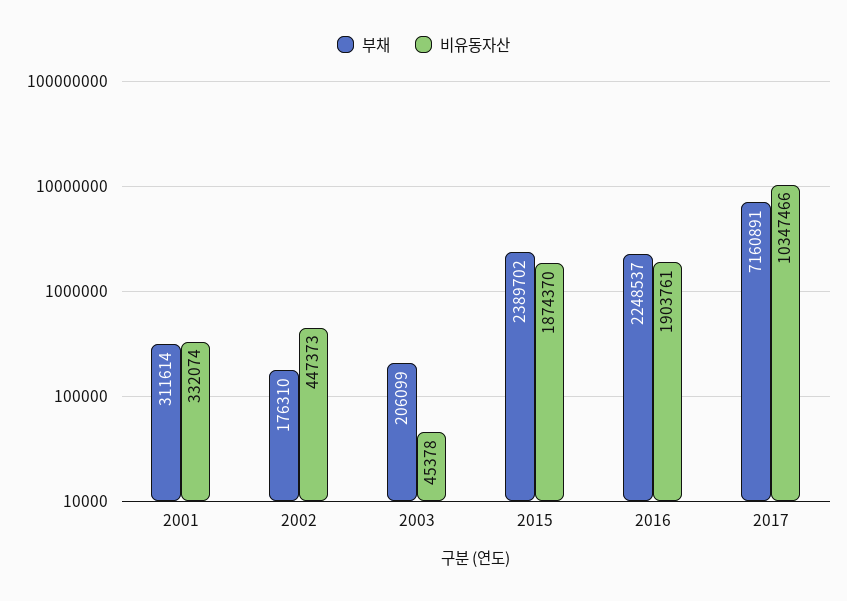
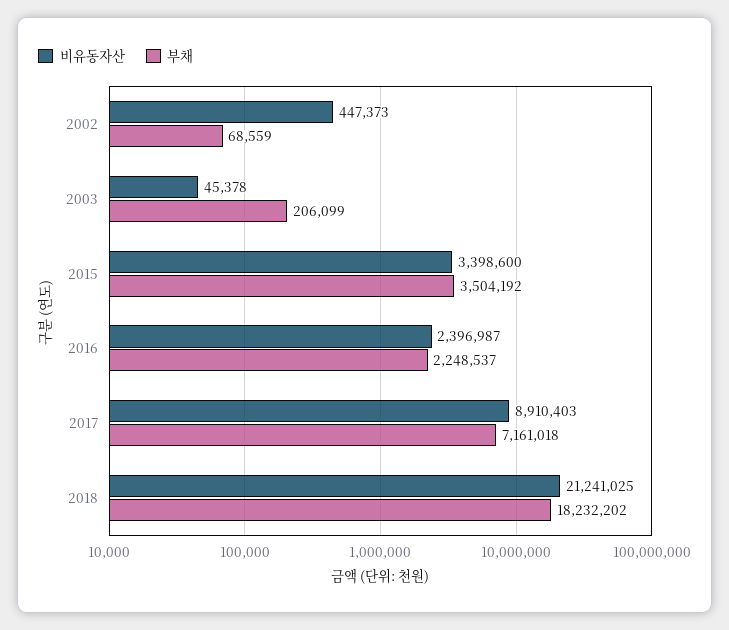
부채, 2001: 311614 -> none
비유동자산, 2001: 332074 -> none
부채, 2002: 176310 -> 68559
부채, 2015: 2389702 -> 3504192
비유동자산, 2015: 1874370 -> 3398600
비유동자산, 2016: 1903761 -> 2396987
부채, 2017: 7160891 -> 7161018
비유동자산, 2017: 10347466 -> 8910403
비유동자산, 2018: none -> 21241025
부채, 2018: none -> 18232202

